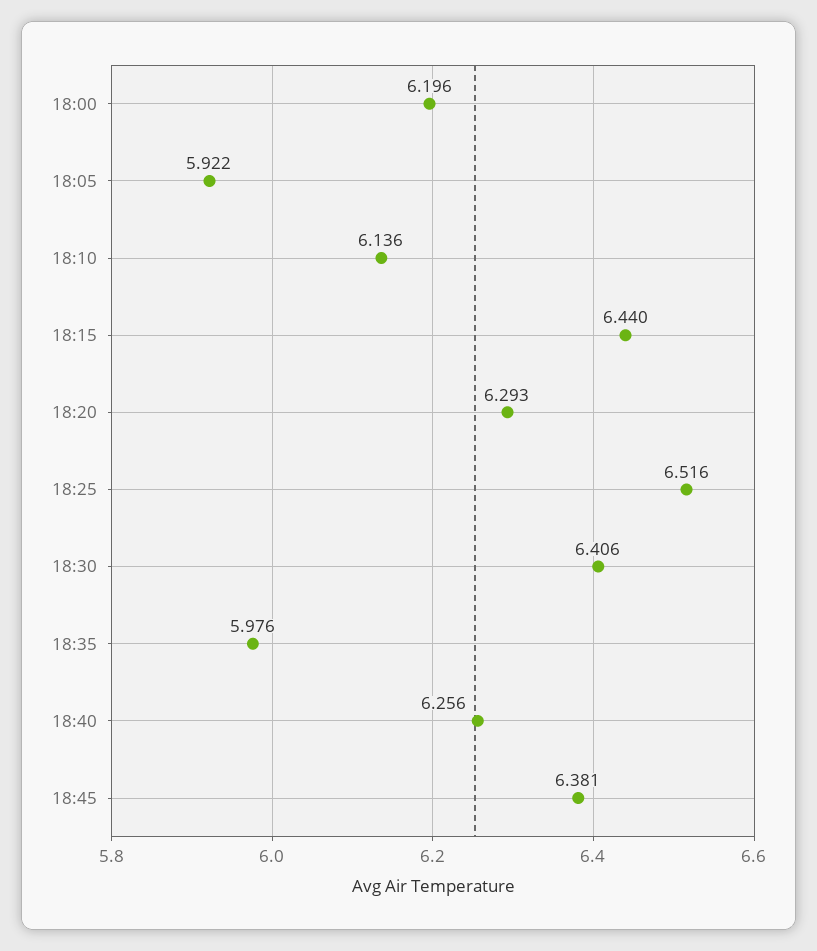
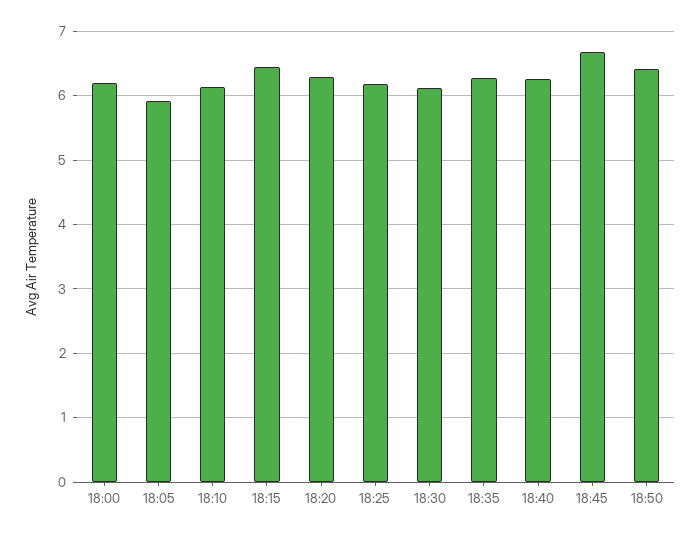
18:25: 6.516 -> 6.2
18:30: 6.406 -> 6.1
18:35: 5.976 -> 6.3
18:45: 6.381 -> 6.7
18:50: none -> 6.4

